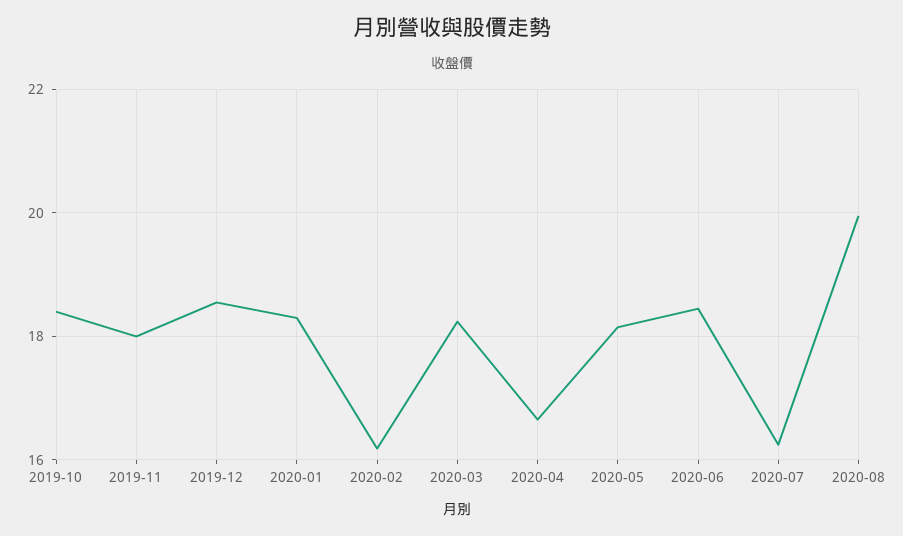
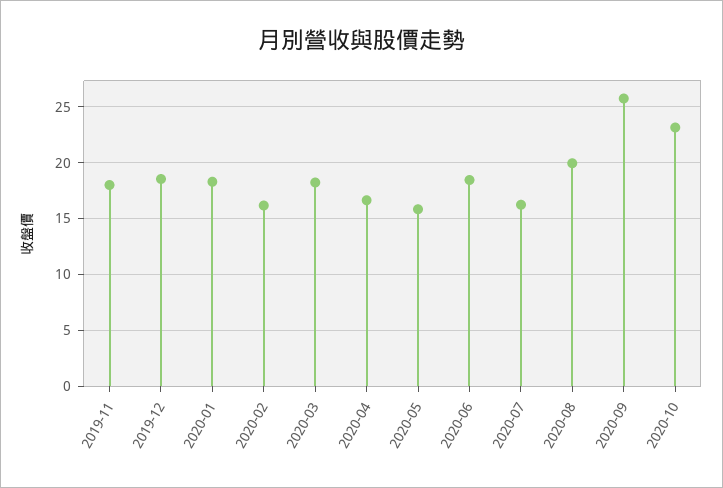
2019-10: 18.4 -> none
2020-05: 18.2 -> 16
2020-09: none -> 26
2020-10: none -> 23

